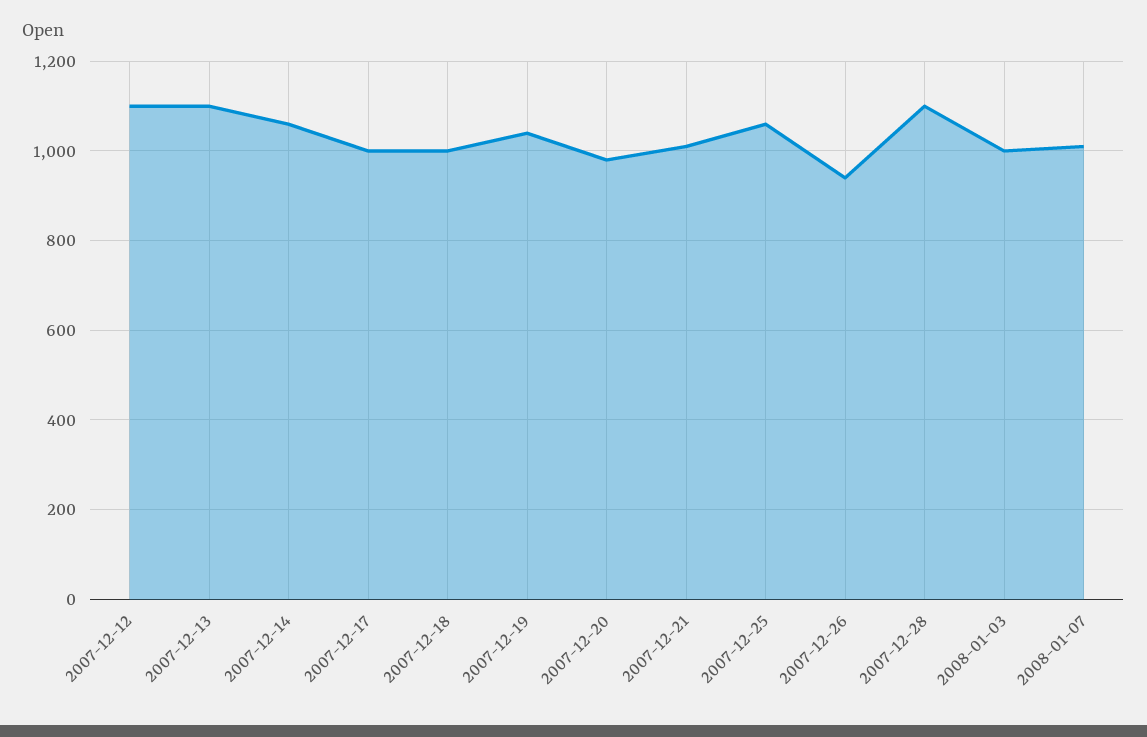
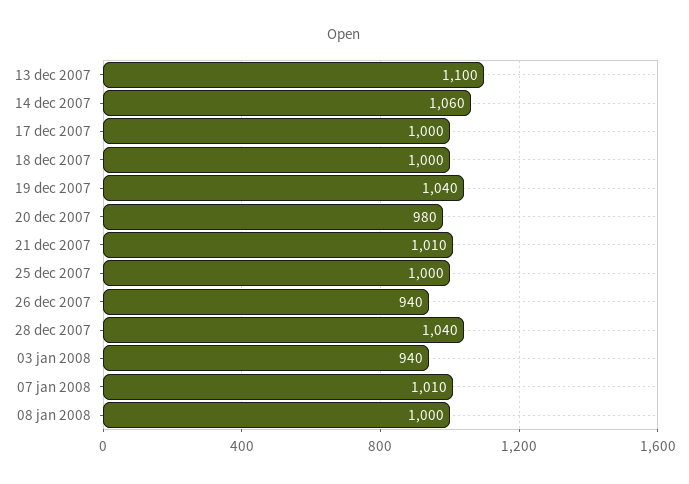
2007-12-12: 1100 -> none
2007-12-25: 1060 -> 1000
2007-12-28: 1100 -> 1040
2008-01-03: 1000 -> 940
08 jan 2008: none -> 1000

